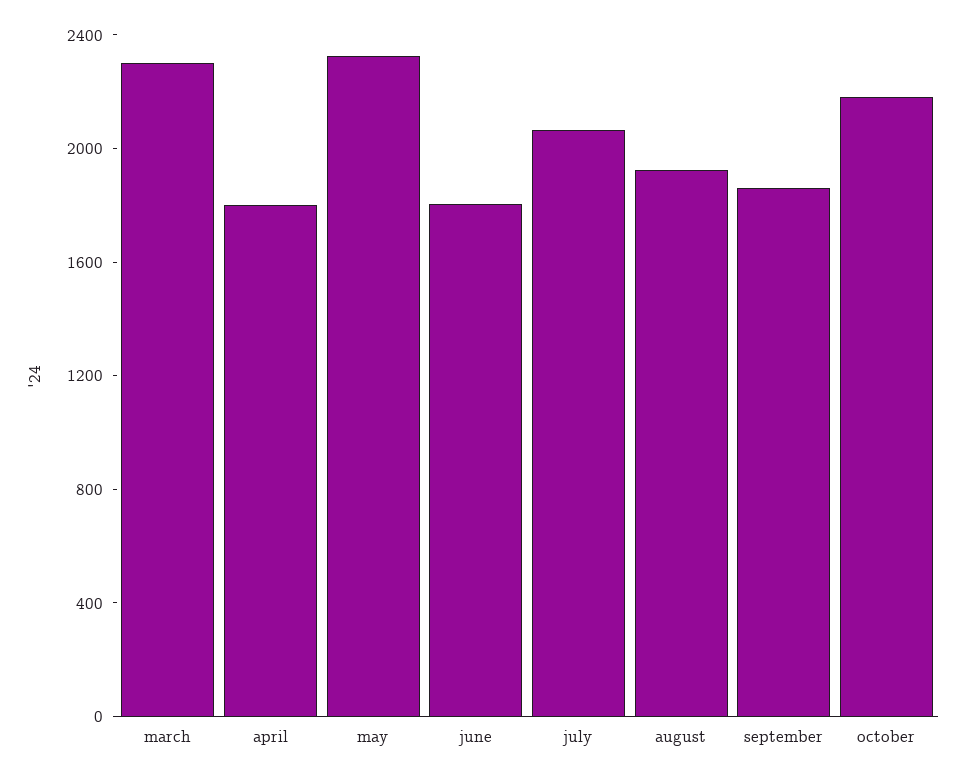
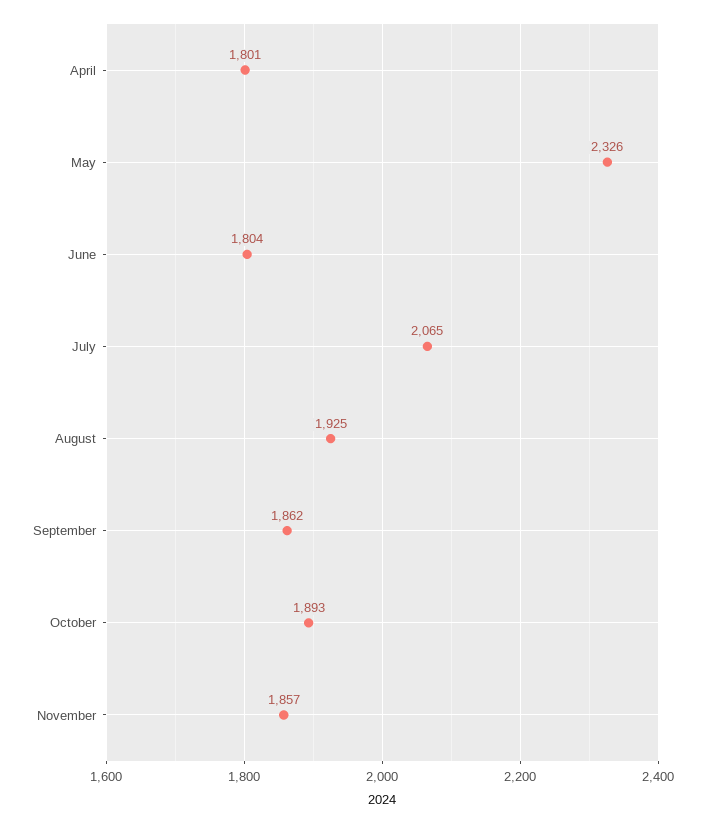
march: 2300 -> none
october: 2200 -> 1893
November: none -> 1857

